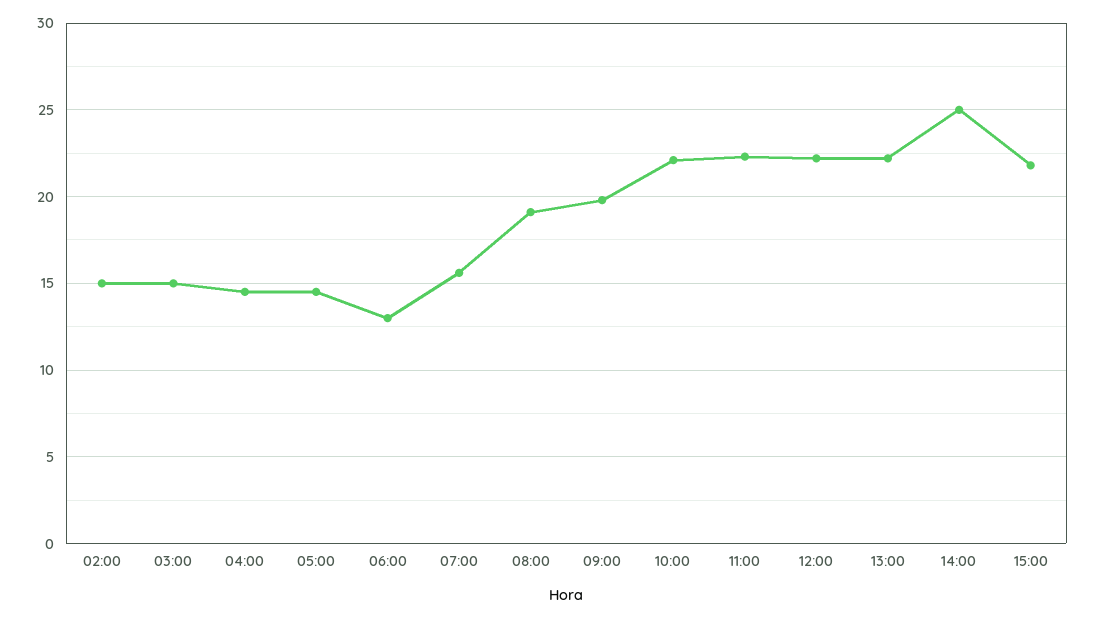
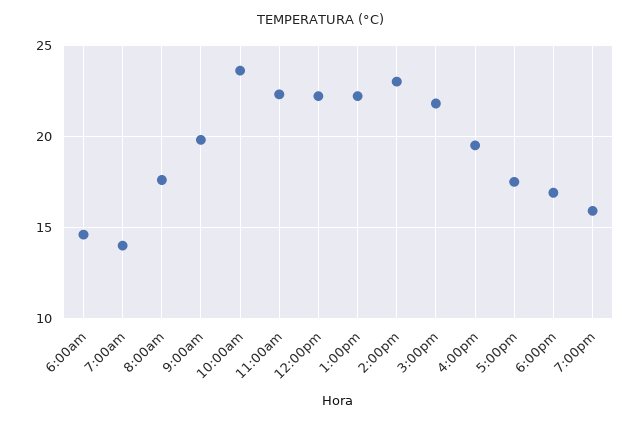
02:00: 15 -> none
03:00: 15 -> none
04:00: 14.5 -> none
05:00: 14.5 -> none
06:00: 13 -> 14.5
07:00: 15.5 -> 14
08:00: 19 -> 17.5
10:00: 22 -> 23.5
14:00: 25 -> 23
4:00pm: none -> 19.5
5:00pm: none -> 17.5
6:00pm: none -> 17
7:00pm: none -> 16

